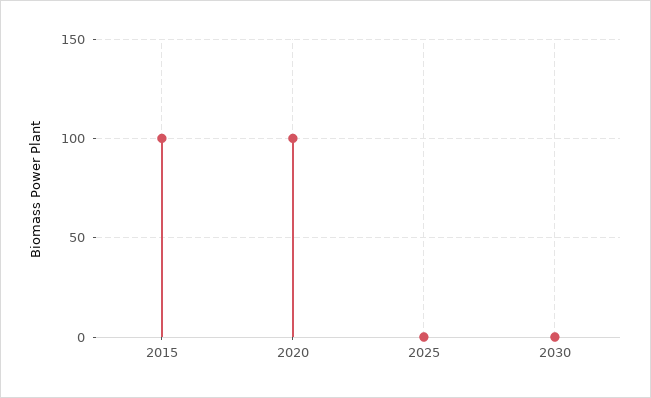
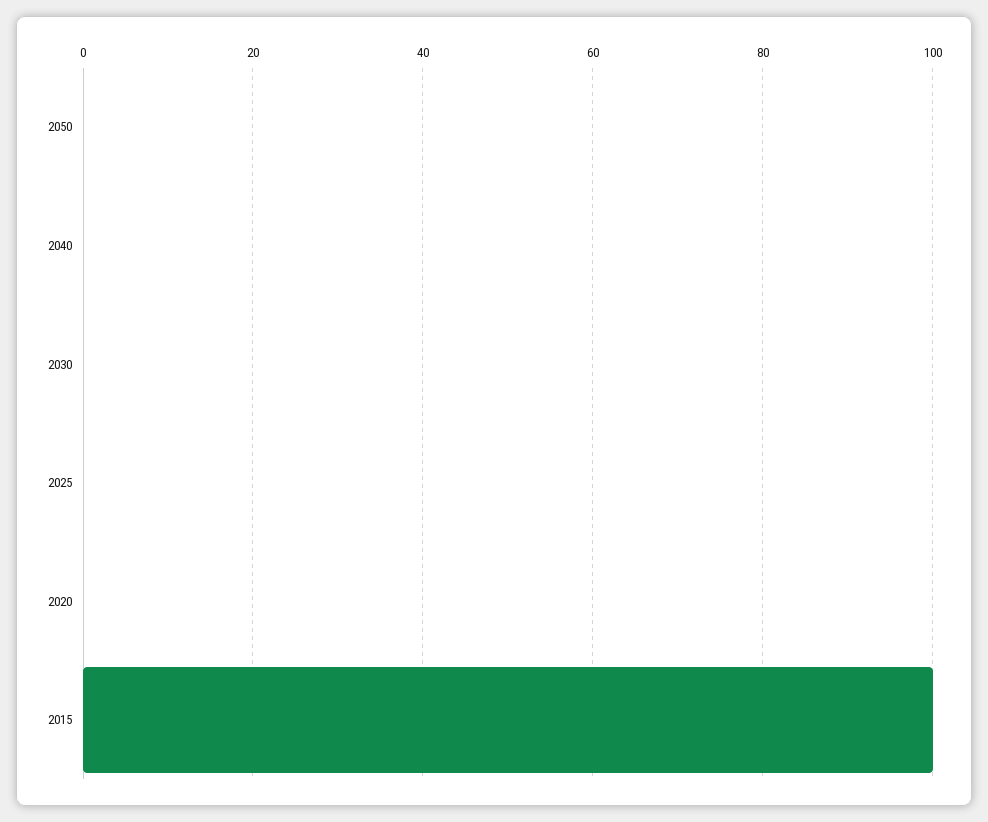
2020: 100 -> 0
2050: none -> 0
2040: none -> 0

